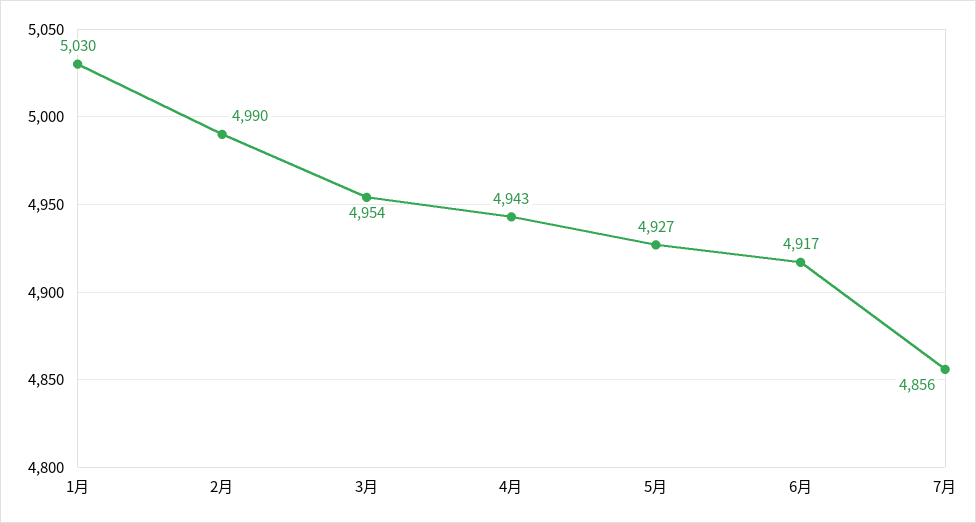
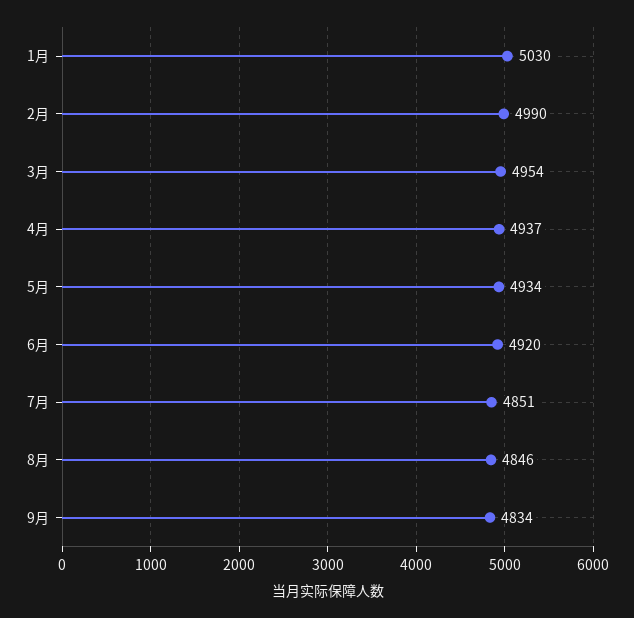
4月: 4943 -> 4937
5月: 4927 -> 4934
6月: 4917 -> 4920
7月: 4856 -> 4851
8月: none -> 4846
9月: none -> 4834

